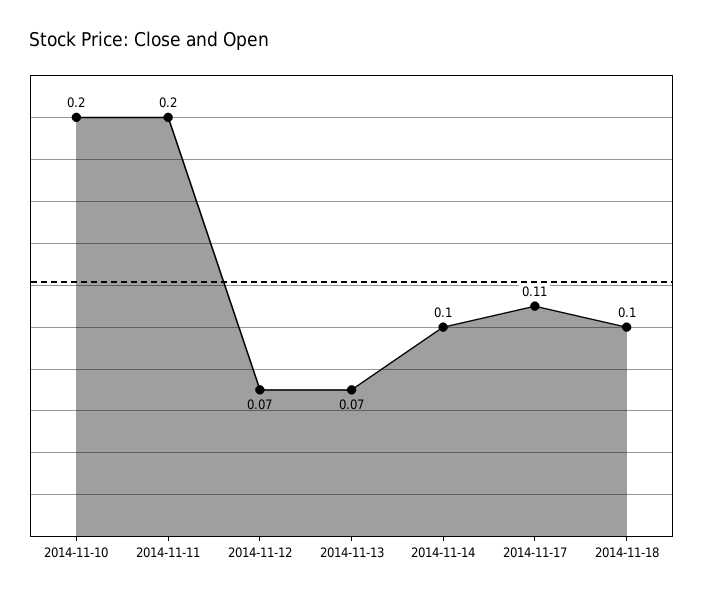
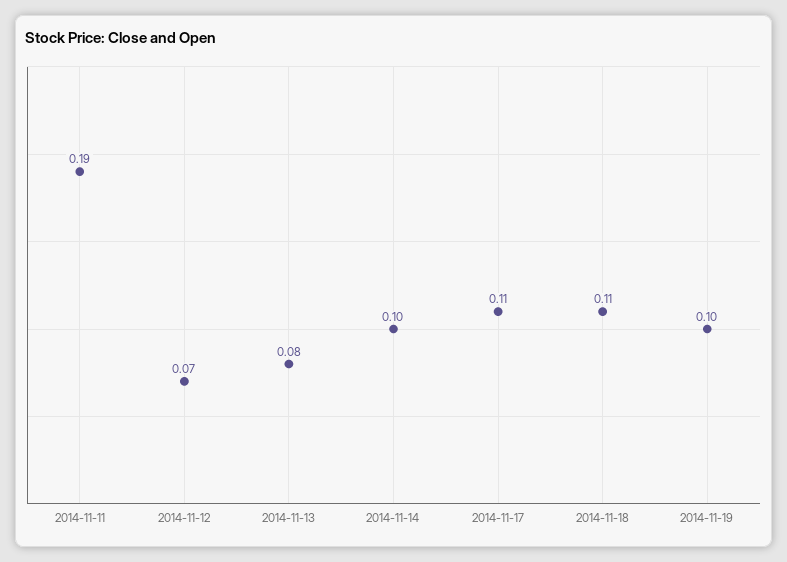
2014-11-10: 0.2 -> none
2014-11-11: 0.2 -> 0.19
2014-11-13: 0.07 -> 0.08
2014-11-18: 0.1 -> 0.11
2014-11-19: none -> 0.1

